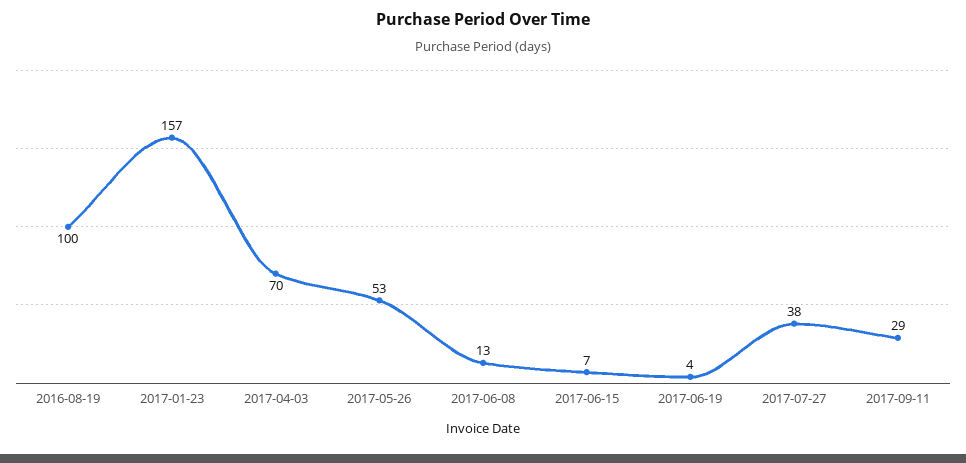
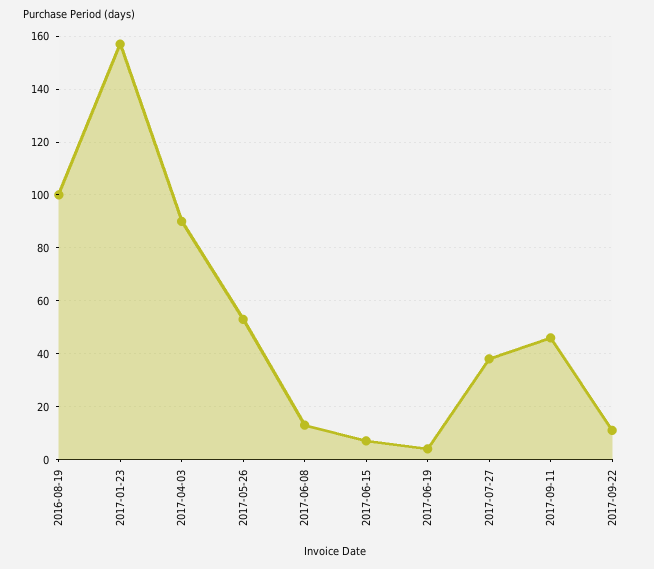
2017-04-03: 70 -> 90
2017-09-11: 29 -> 45
2017-09-22: none -> 10

